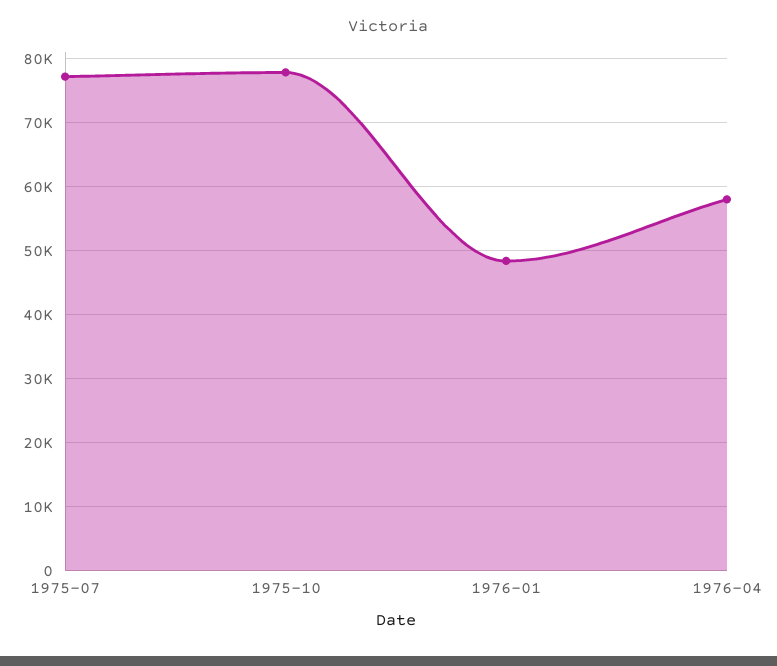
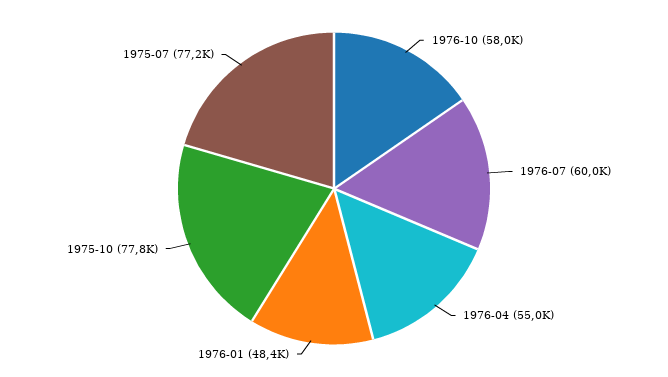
1976-04: 58000 -> 55000
1976-10: none -> 58000
1976-07: none -> 60000

